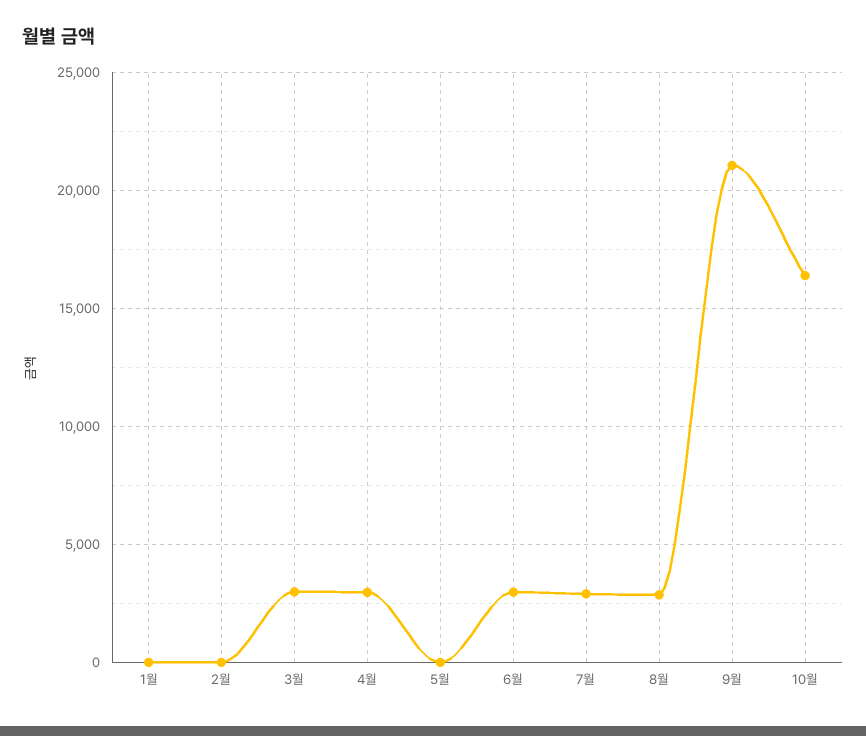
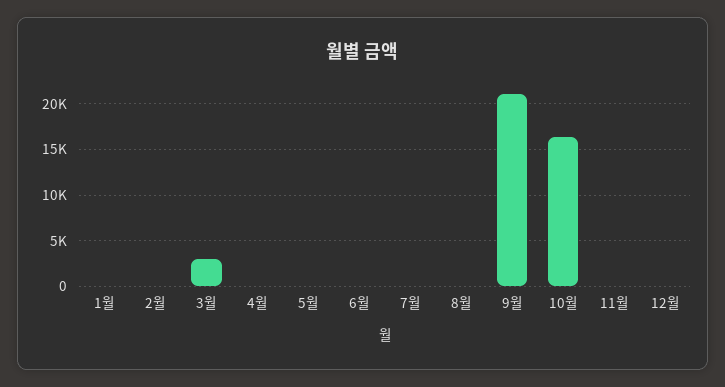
4월: 3000 -> 0
6월: 3000 -> 0
7월: 3000 -> 0
8월: 3000 -> 0
11월: none -> 0
12월: none -> 0

